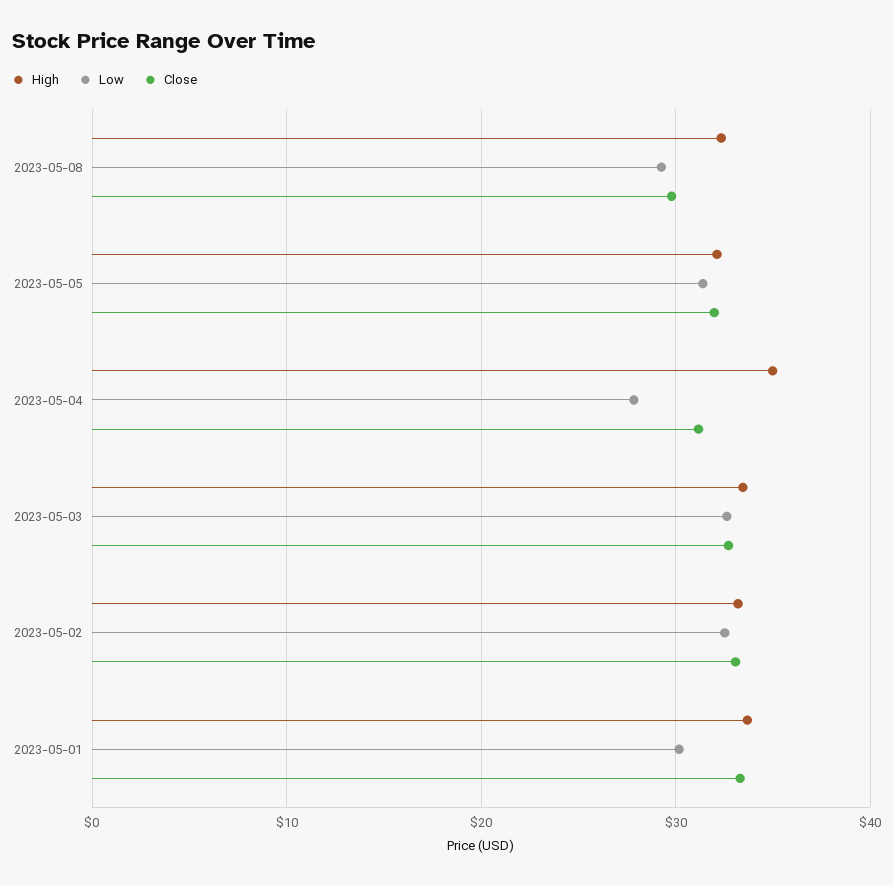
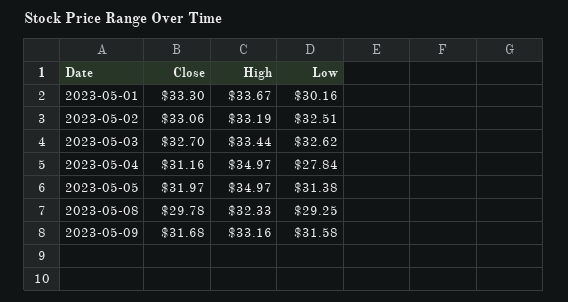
High, 2023-05-05: 32 -> 34.97
Close, 2023-05-09: none -> 31.68
High, 2023-05-09: none -> 33.16
Low, 2023-05-09: none -> 31.58

